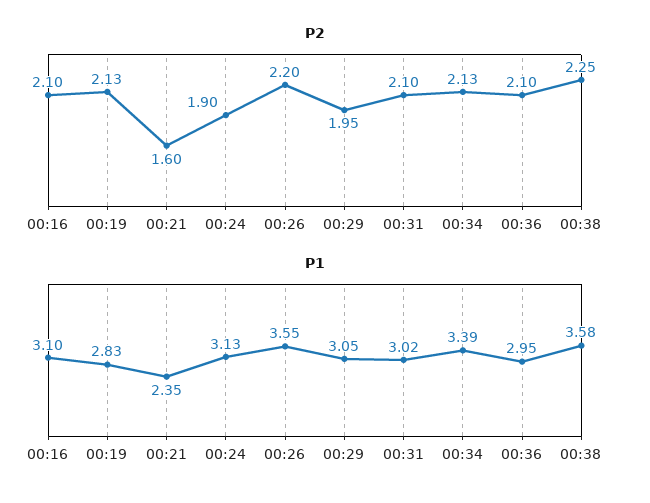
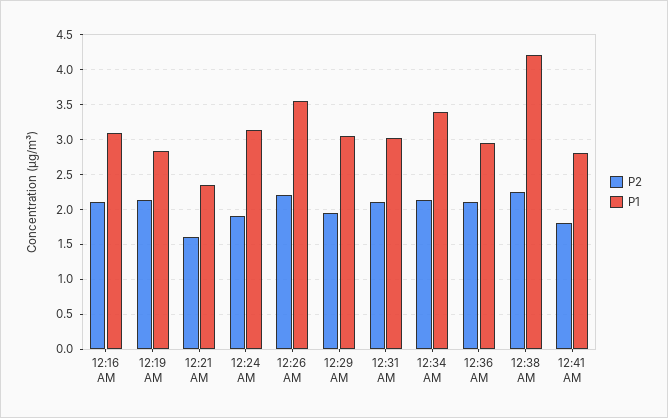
P1, 00:38: 3.58 -> 4.2
P2, 12:41 AM: none -> 1.8
P1, 12:41 AM: none -> 2.8

